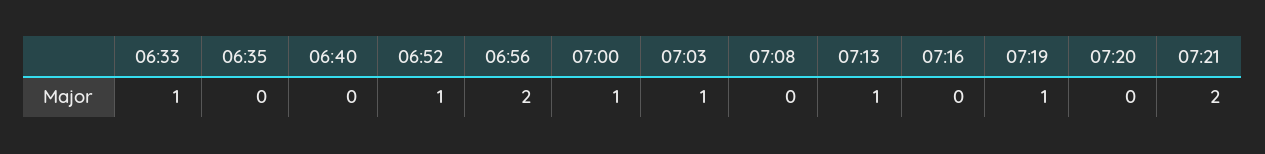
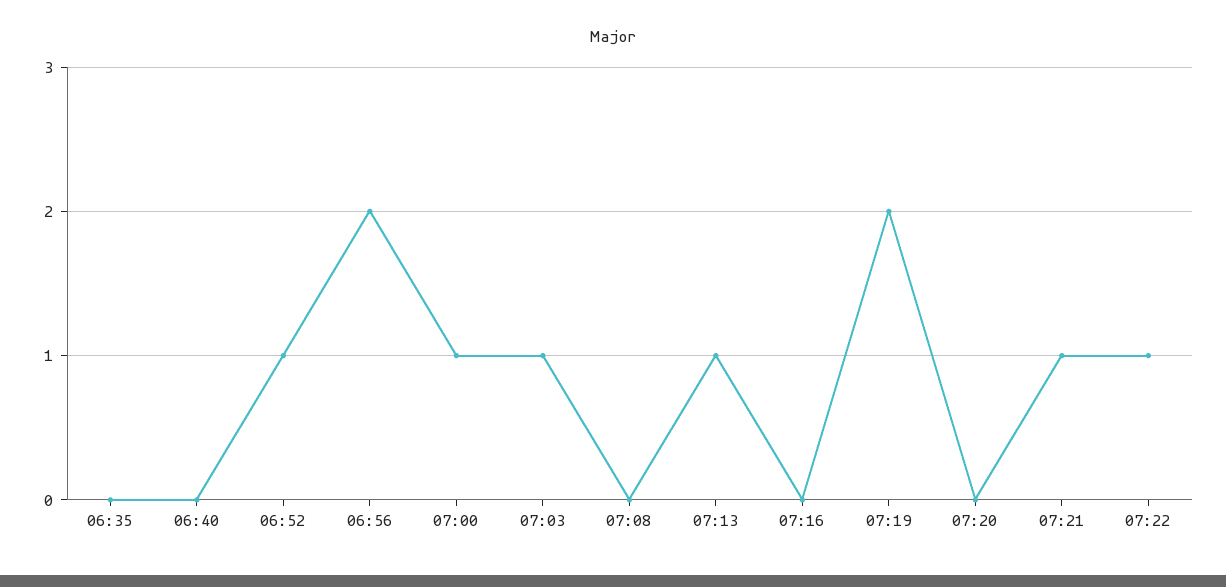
06:33: 1 -> none
07:19: 1 -> 2
07:21: 2 -> 1
07:22: none -> 1

